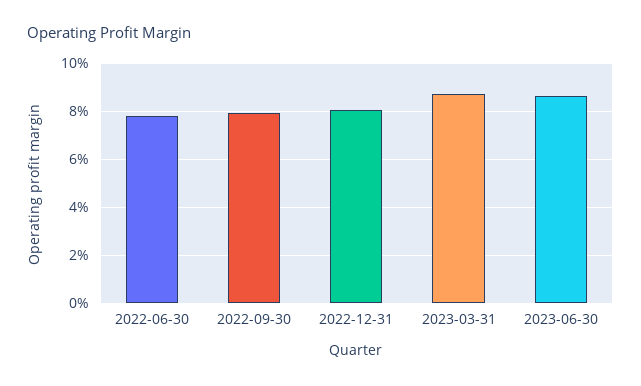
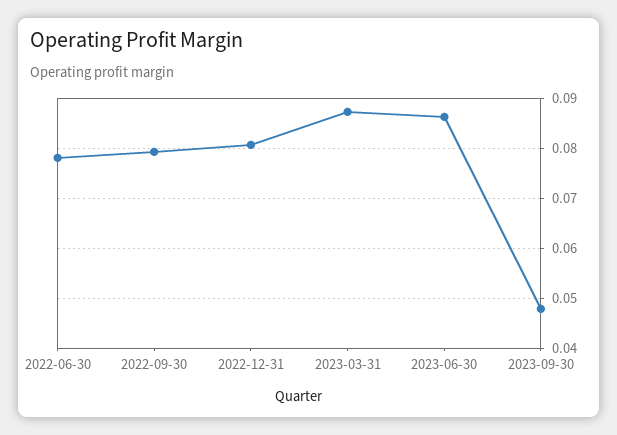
2023-09-30: none -> 0.048

